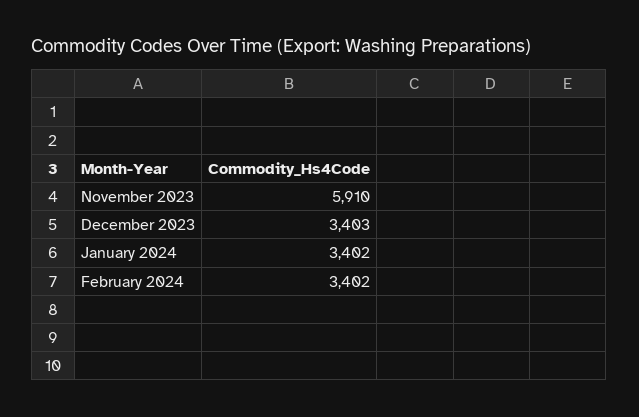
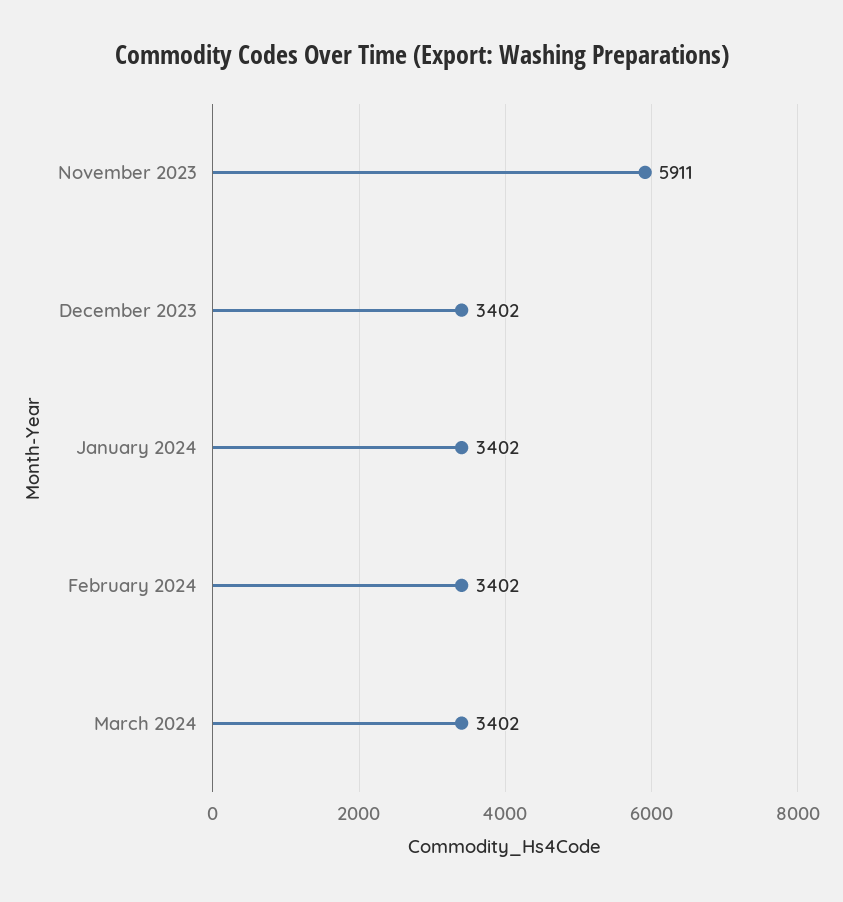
November 2023: 5910 -> 5911
December 2023: 3403 -> 3402
March 2024: none -> 3402

